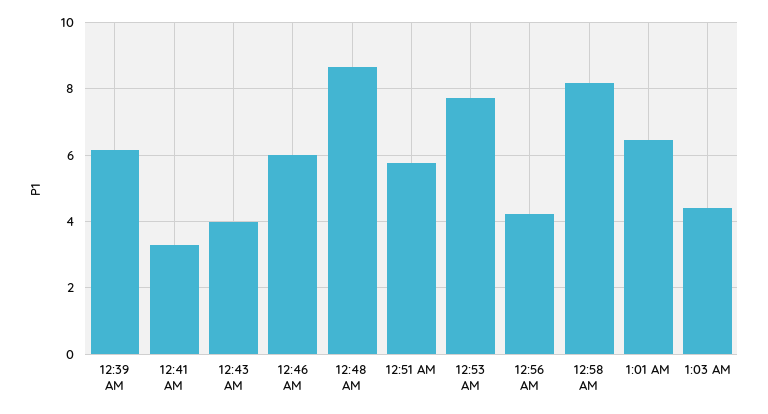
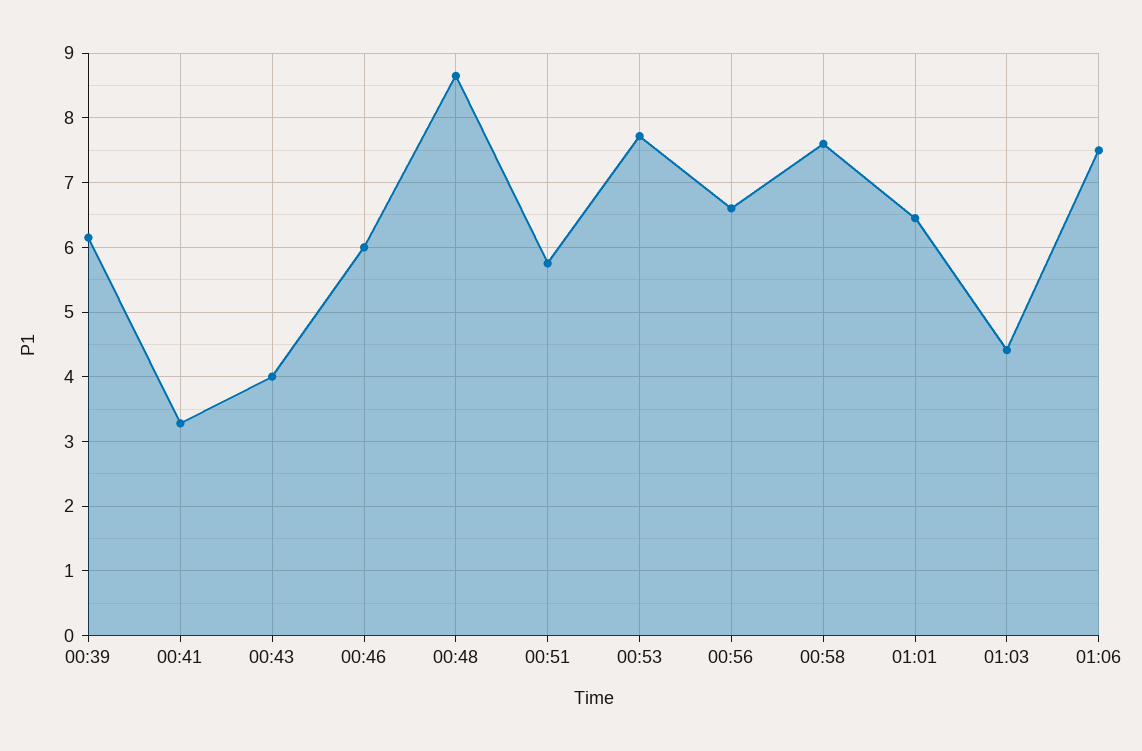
12:56 AM: 4.2 -> 6.6
12:58 AM: 8.2 -> 7.6
01:06: none -> 7.5

